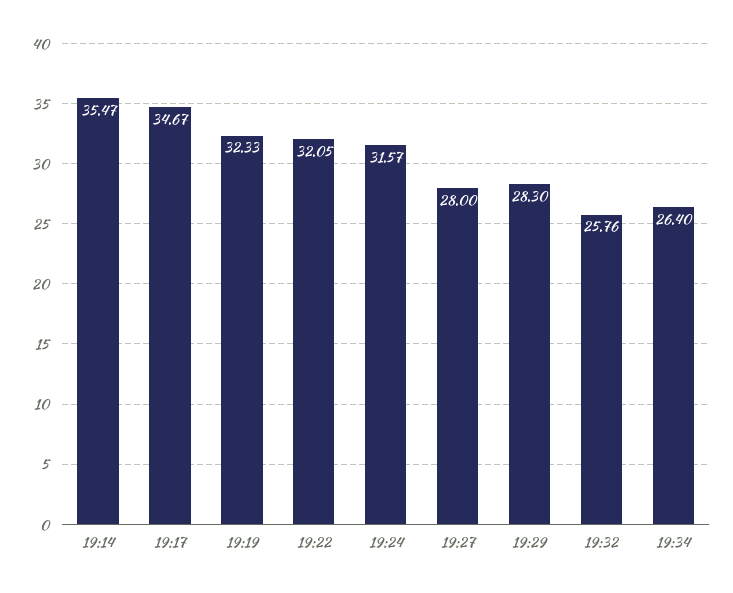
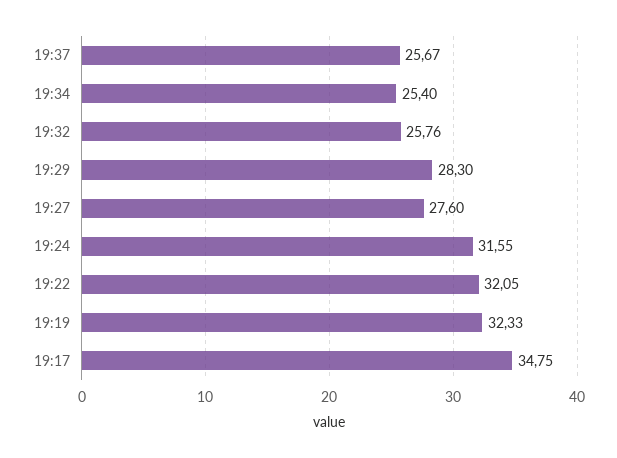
19:14: 35.47 -> none
19:17: 34.67 -> 34.75
19:24: 31.57 -> 31.55
19:27: 28 -> 27.6
19:34: 26.4 -> 25.4
19:37: none -> 25.67

